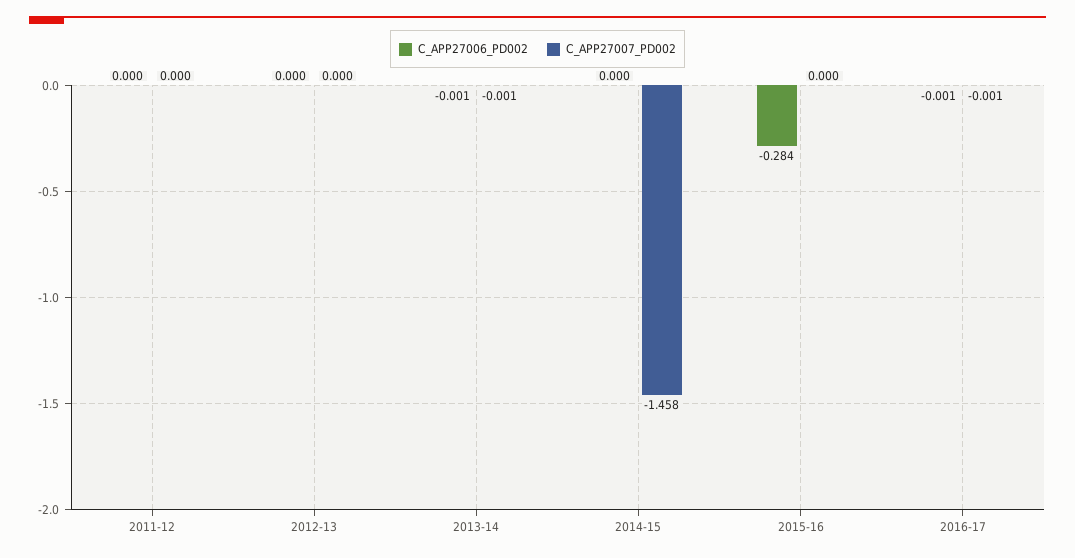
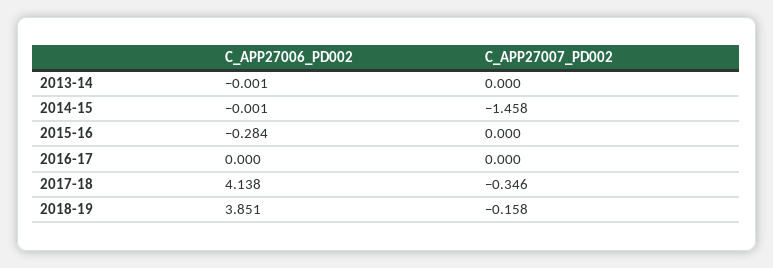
C_APP27006_PD002, 2011-12: 0 -> none
C_APP27007_PD002, 2011-12: 0 -> none
C_APP27006_PD002, 2012-13: 0 -> none
C_APP27007_PD002, 2012-13: 0 -> none
C_APP27007_PD002, 2013-14: -0.001 -> 0
C_APP27006_PD002, 2014-15: 0 -> -0.001
C_APP27006_PD002, 2016-17: -0.001 -> 0
C_APP27007_PD002, 2016-17: -0.001 -> 0
C_APP27006_PD002, 2017-18: none -> 4.138
C_APP27007_PD002, 2017-18: none -> -0.346
C_APP27006_PD002, 2018-19: none -> 3.851
C_APP27007_PD002, 2018-19: none -> -0.158

